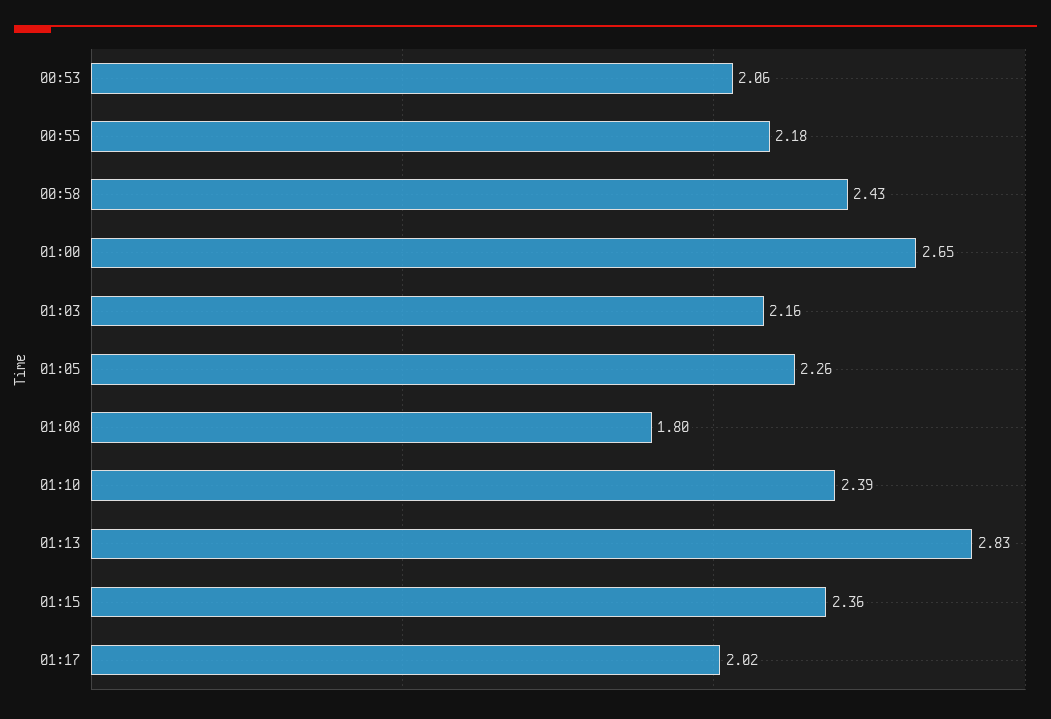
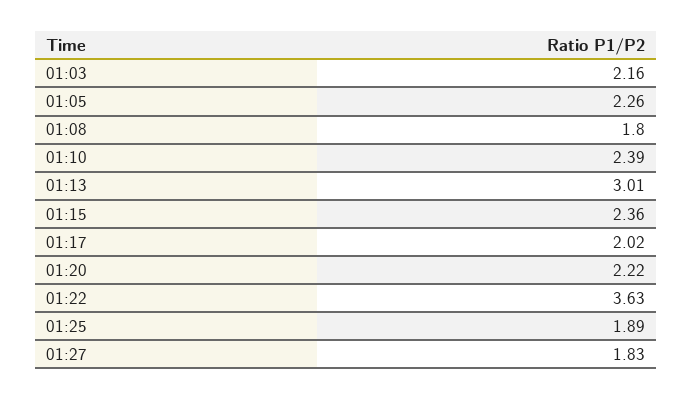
00:53: 2.06 -> none
00:55: 2.18 -> none
00:58: 2.43 -> none
01:00: 2.65 -> none
01:13: 2.83 -> 3.01
01:20: none -> 2.22
01:22: none -> 3.63
01:25: none -> 1.89
01:27: none -> 1.83

